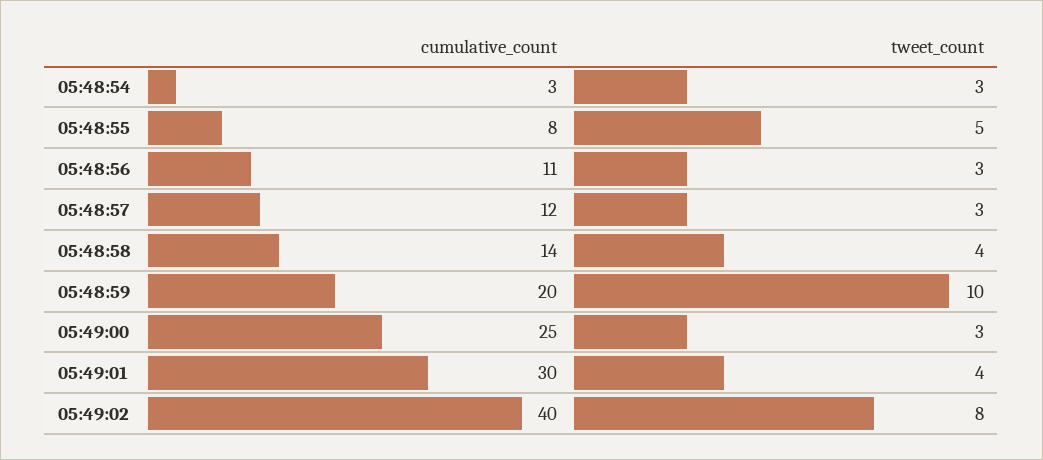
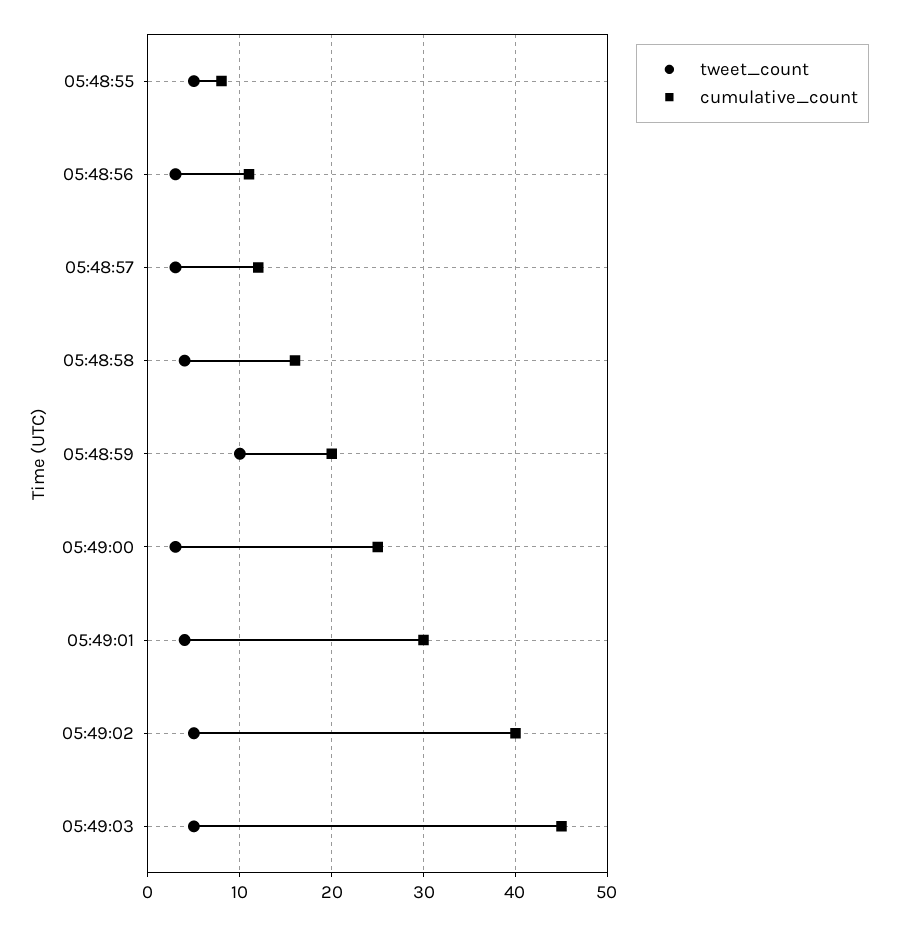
cumulative_count, 05:48:54: 3 -> none
tweet_count, 05:48:54: 3 -> none
cumulative_count, 05:48:58: 14 -> 16
tweet_count, 05:49:02: 8 -> 5
tweet_count, 05:49:03: none -> 5
cumulative_count, 05:49:03: none -> 45

